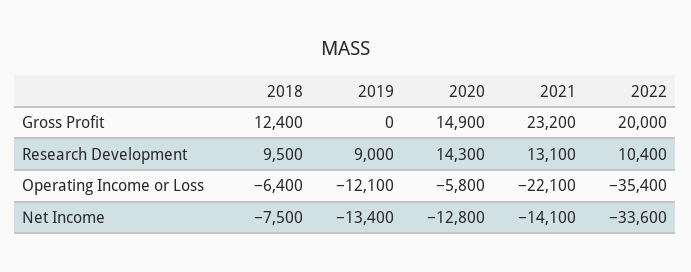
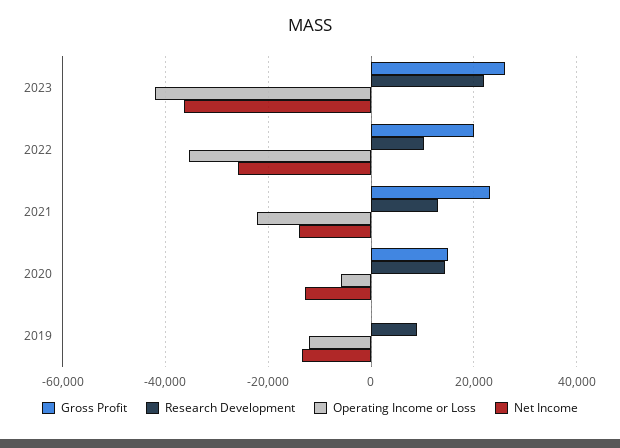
Gross Profit, 2018: 12400 -> none
Research Development, 2018: 9500 -> none
Operating Income or Loss, 2018: -6400 -> none
Net Income, 2018: -7500 -> none
Net Income, 2022: -33600 -> -26000
Gross Profit, 2023: none -> 26000
Research Development, 2023: none -> 22000
Operating Income or Loss, 2023: none -> -42000
Net Income, 2023: none -> -36000

